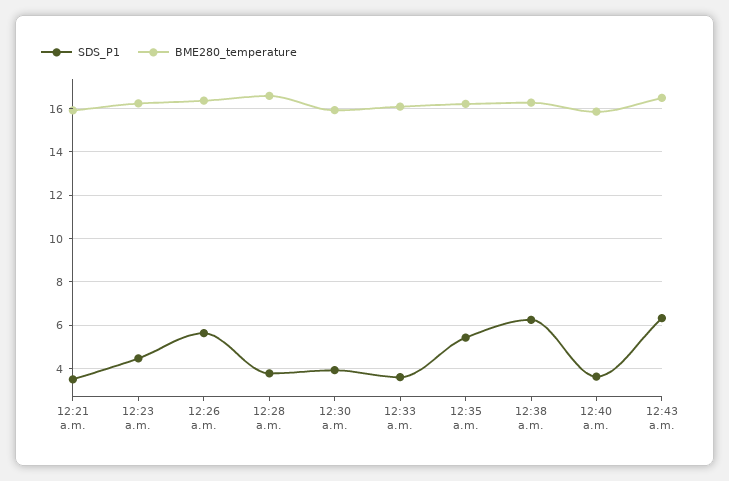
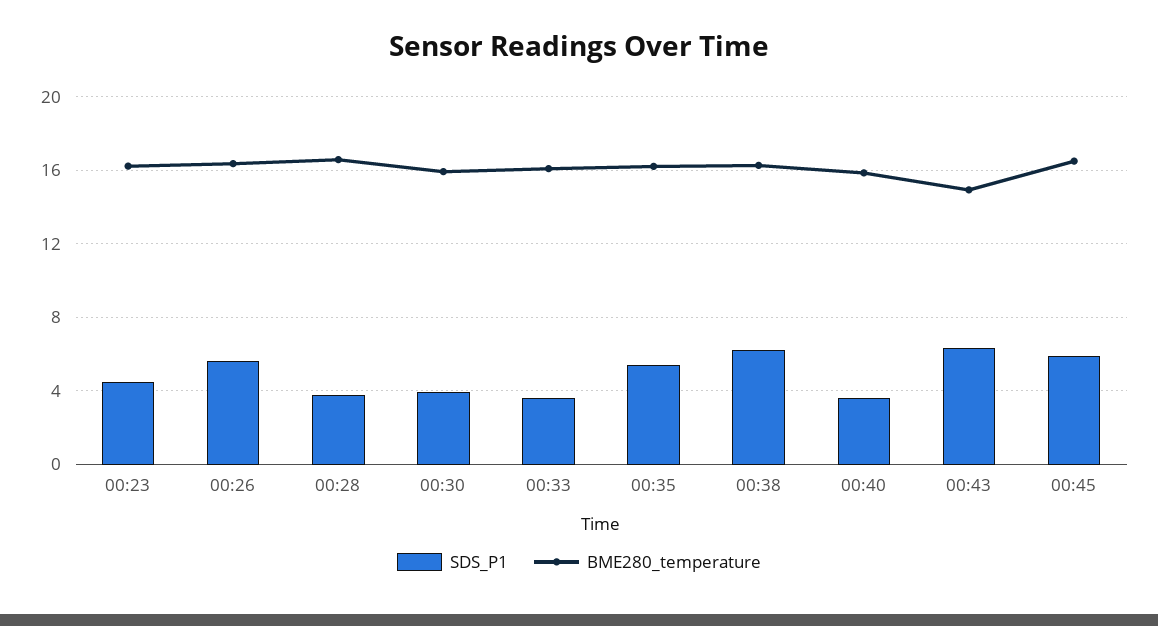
SDS_P1, 12:21 a.m.: 3.5 -> none
BME280_temperature, 12:21 a.m.: 16 -> none
BME280_temperature, 12:43 a.m.: 16.5 -> 15
SDS_P1, 00:45: none -> 6
BME280_temperature, 00:45: none -> 16.5

